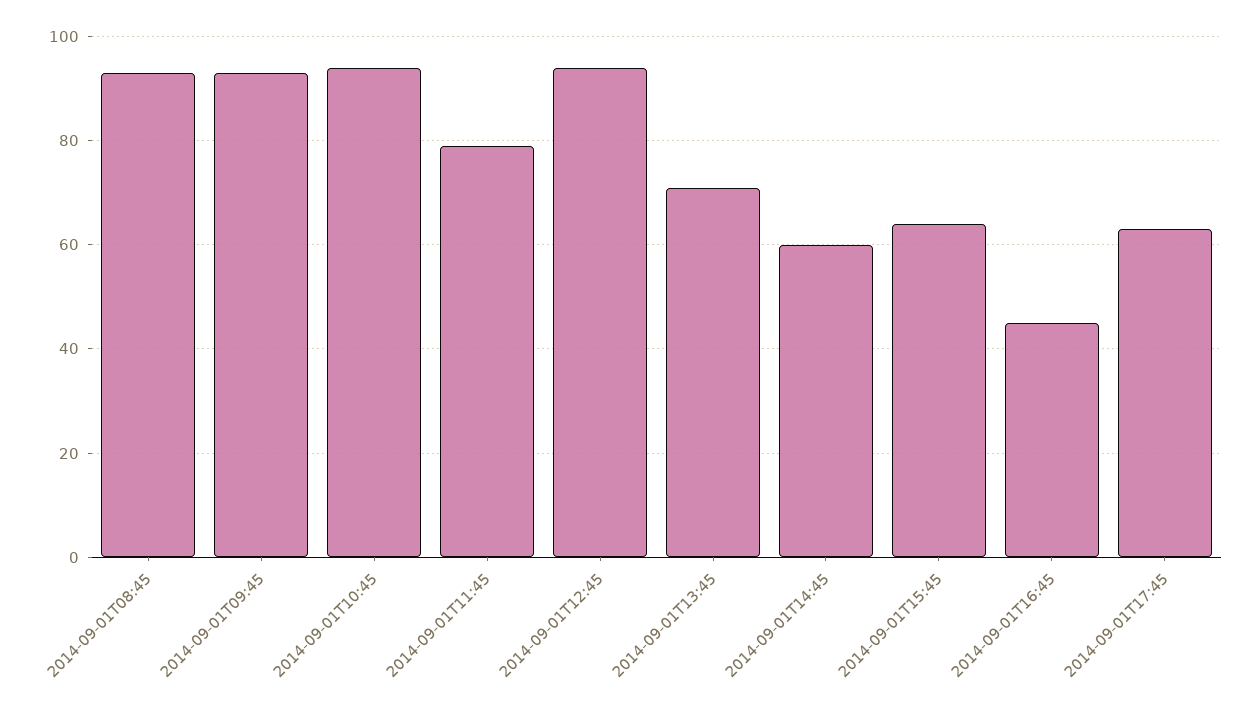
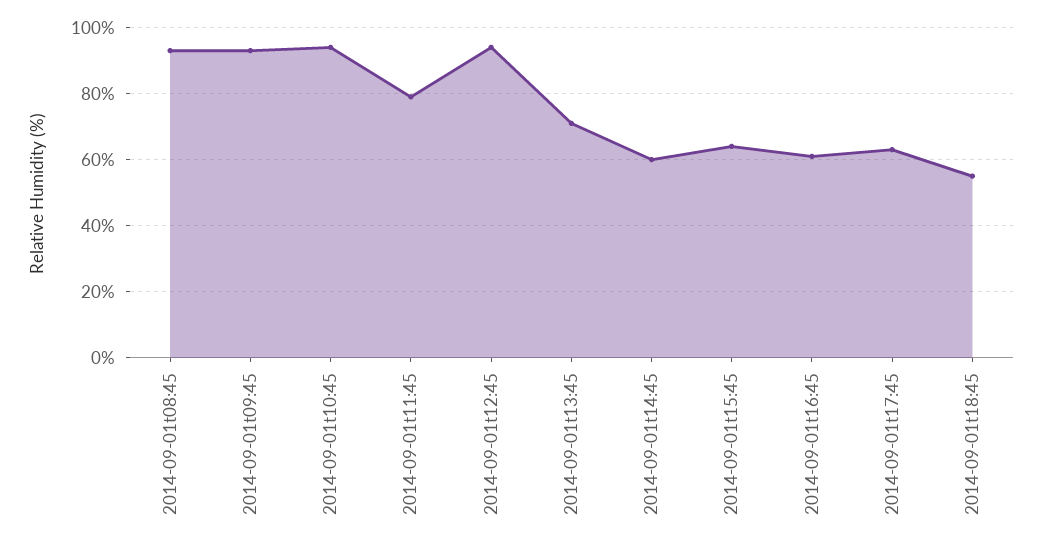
2014-09-01T16:45: 45 -> 60
2014-09-01t18:45: none -> 55

